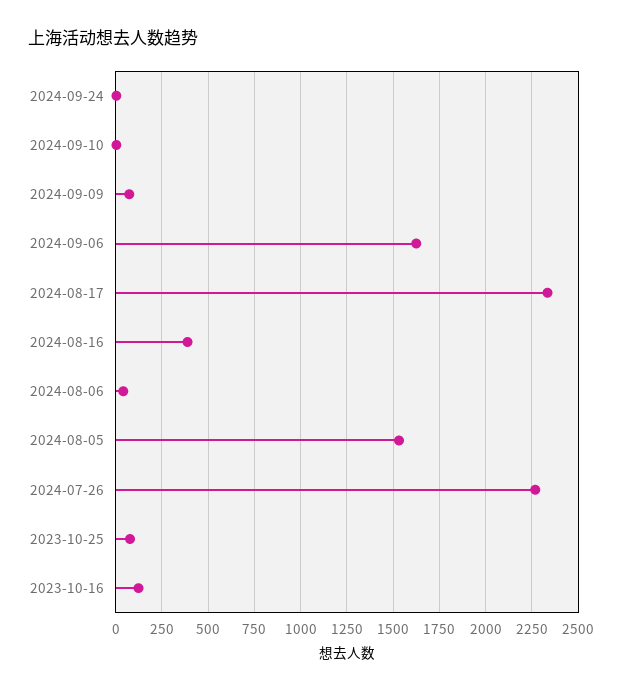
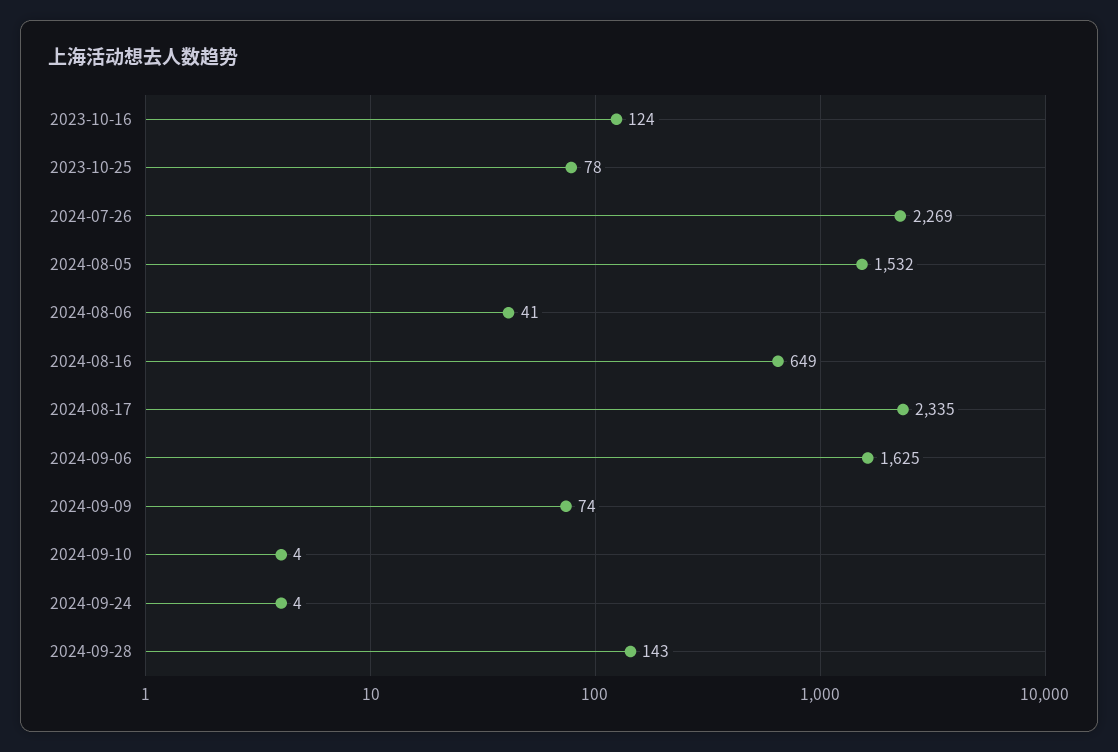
2024-08-16: 400 -> 649
2024-09-28: none -> 143

